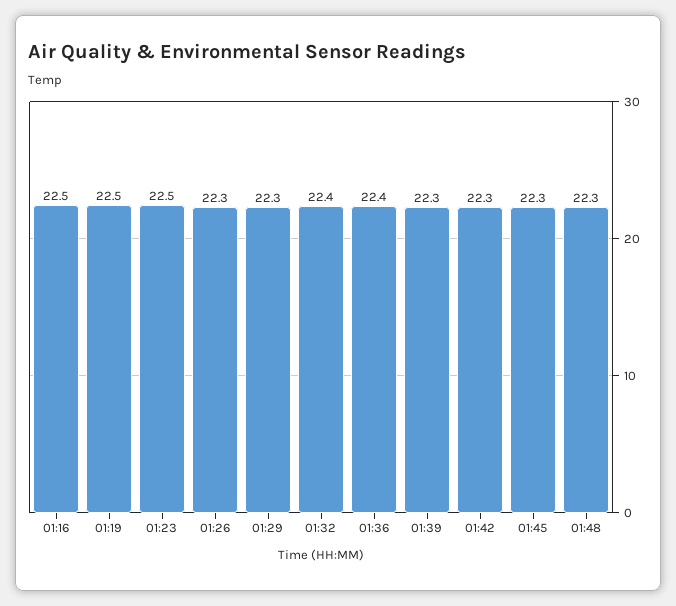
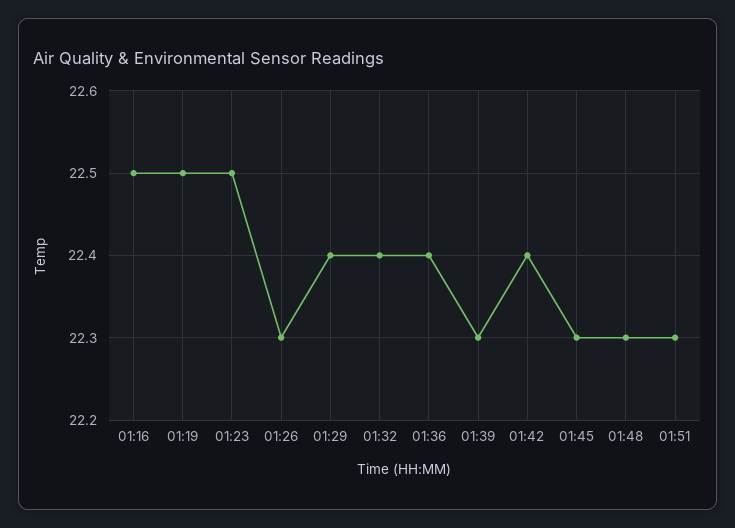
01:29: 22.3 -> 22.4
01:42: 22.3 -> 22.4
01:51: none -> 22.3

